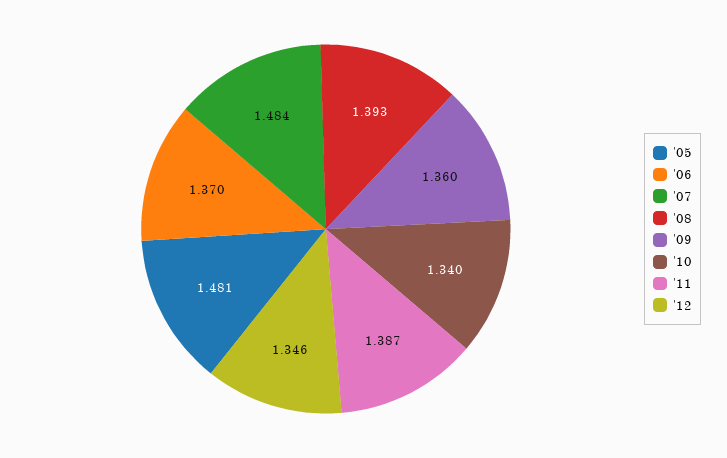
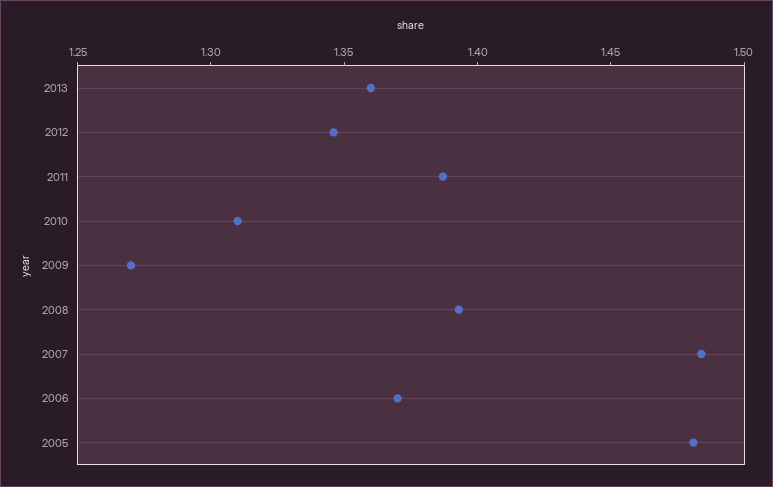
'09: 1.36 -> 1.27
'10: 1.34 -> 1.31
2013: none -> 1.36

